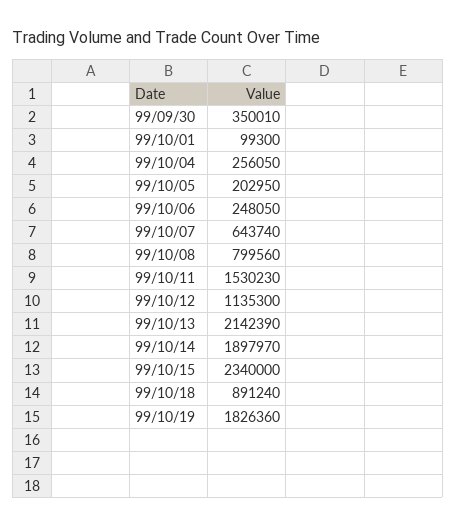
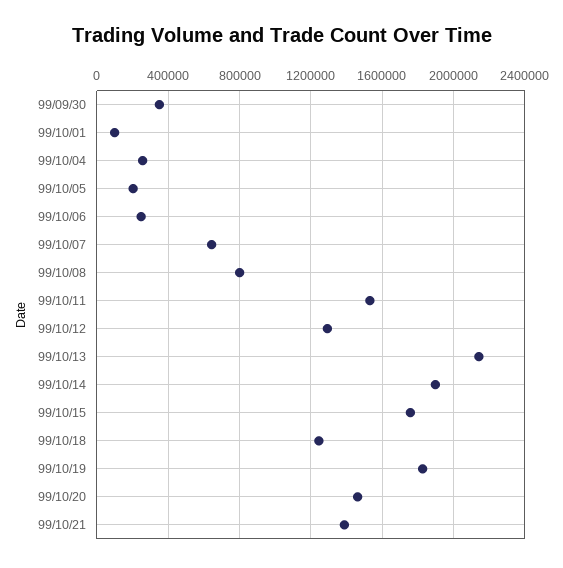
99/10/12: 1135300 -> 1300000
99/10/15: 2340000 -> 1750000
99/10/18: 891240 -> 1250000
99/10/20: none -> 1450000
99/10/21: none -> 1400000

